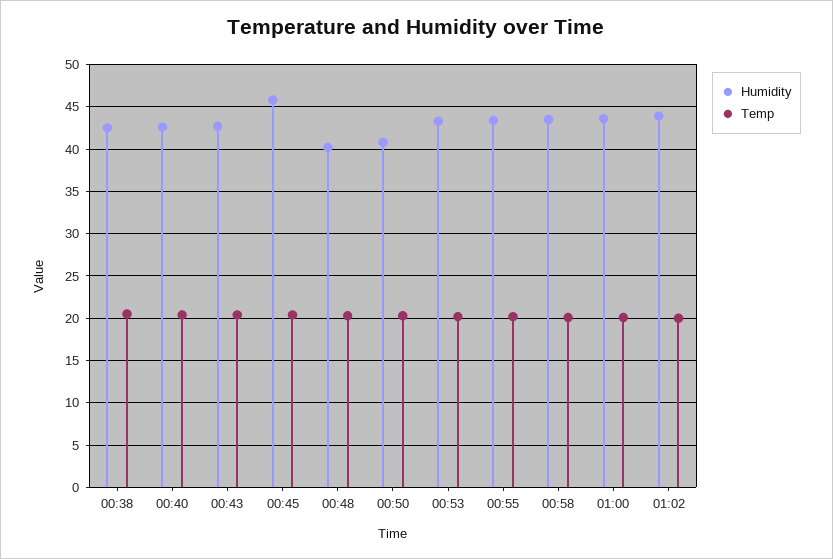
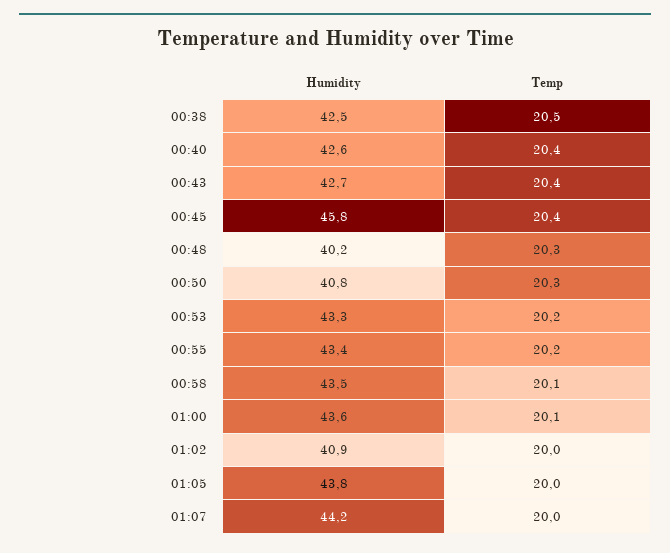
Humidity, 01:02: 44 -> 40.9
Humidity, 01:05: none -> 43.8
Temp, 01:05: none -> 20
Humidity, 01:07: none -> 44.2
Temp, 01:07: none -> 20

